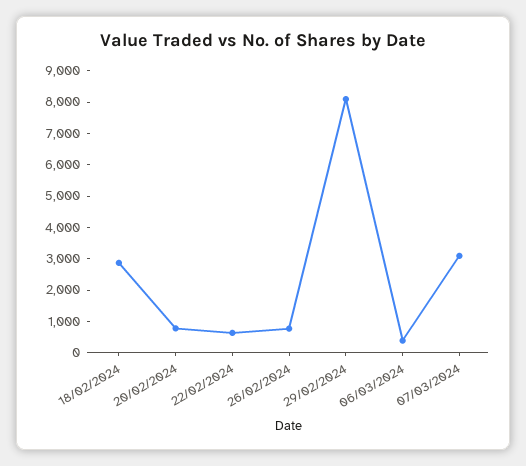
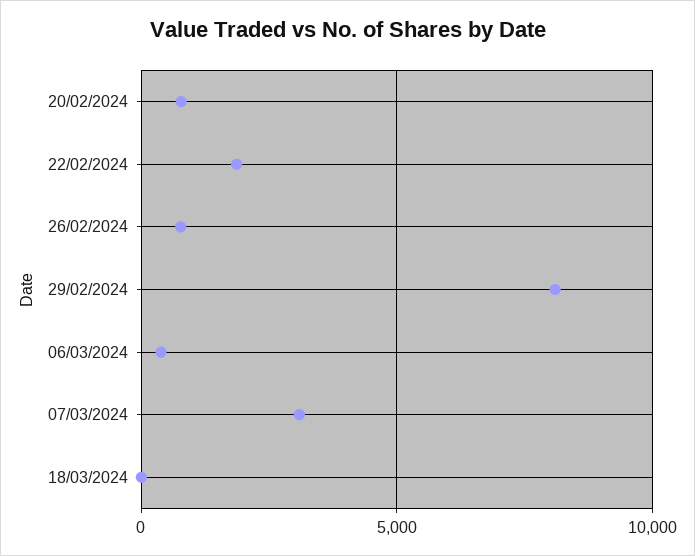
18/02/2024: 3000 -> none
22/02/2024: 500 -> 2000
18/03/2024: none -> 0

